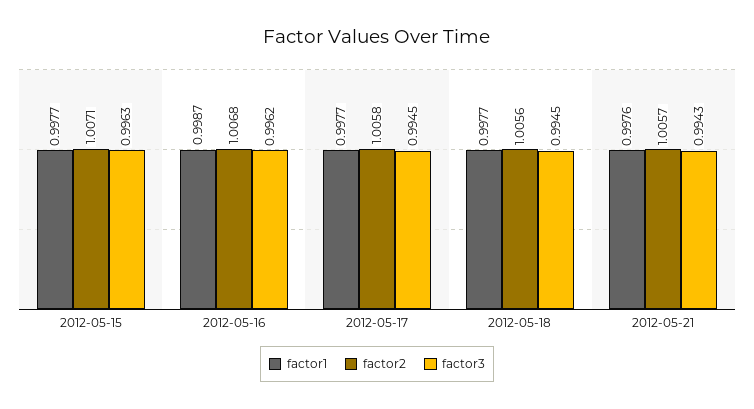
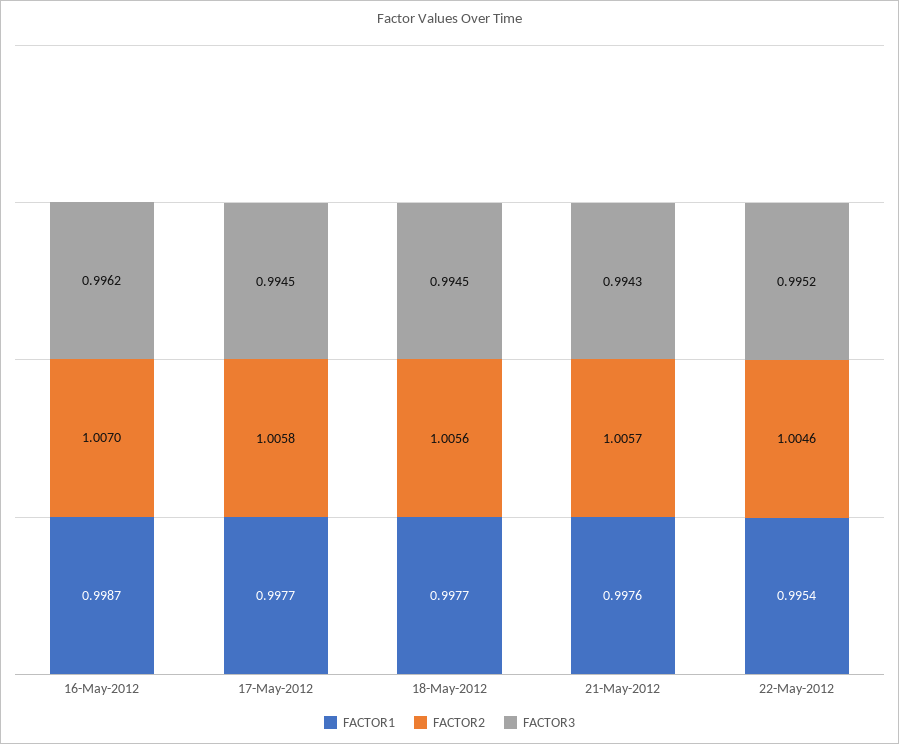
factor1, 2012-05-15: 0.9977 -> none
factor2, 2012-05-15: 1.0071 -> none
factor3, 2012-05-15: 0.9963 -> none
factor2, 2012-05-16: 1.0068 -> 1.007
factor1, 22-May-2012: none -> 0.9954
factor2, 22-May-2012: none -> 1.0046
factor3, 22-May-2012: none -> 0.9952

